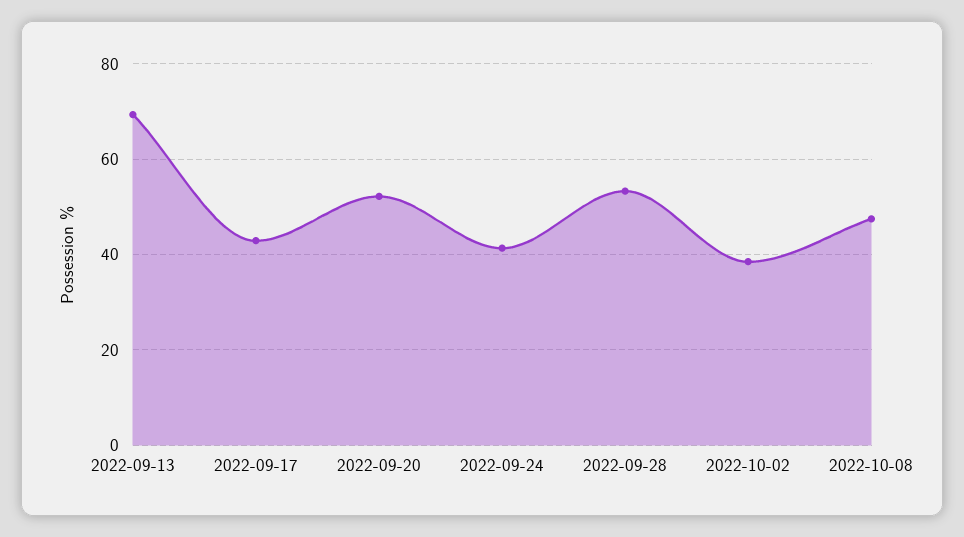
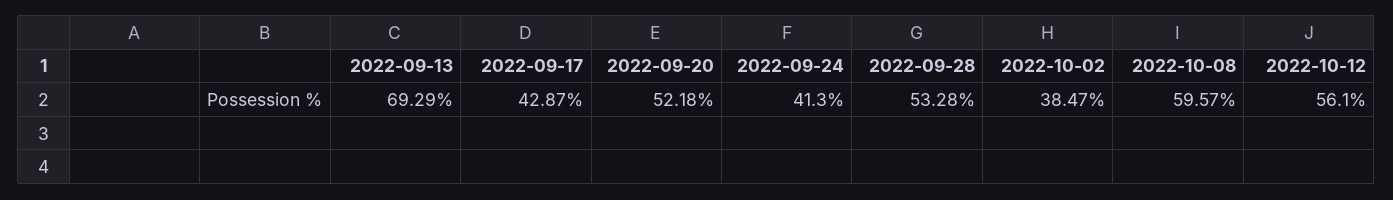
2022-10-08: 48 -> 59.57
2022-10-12: none -> 56.1

